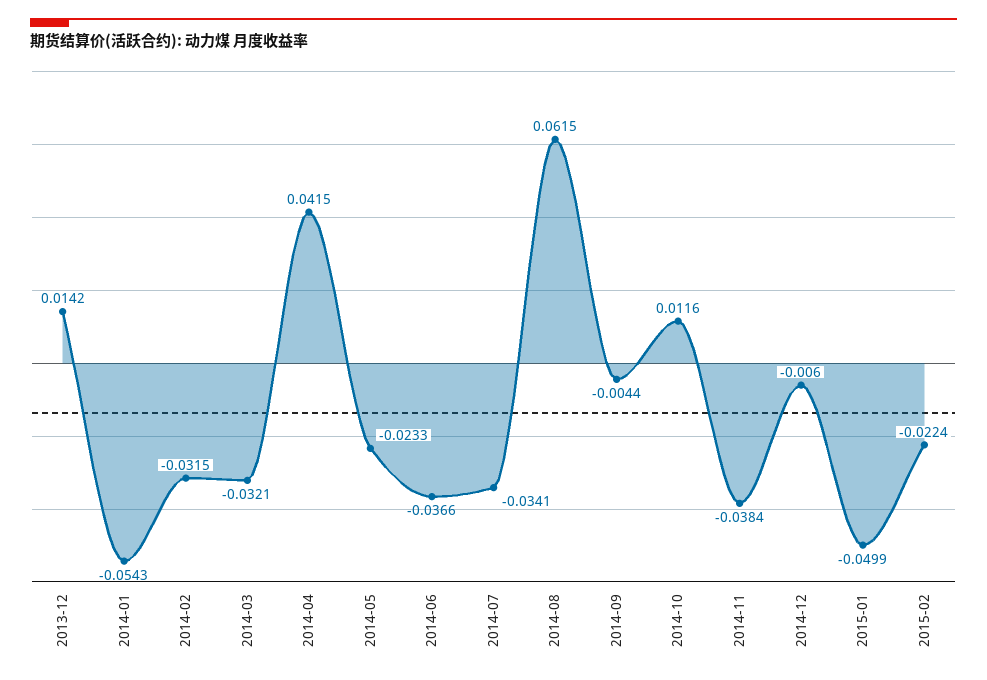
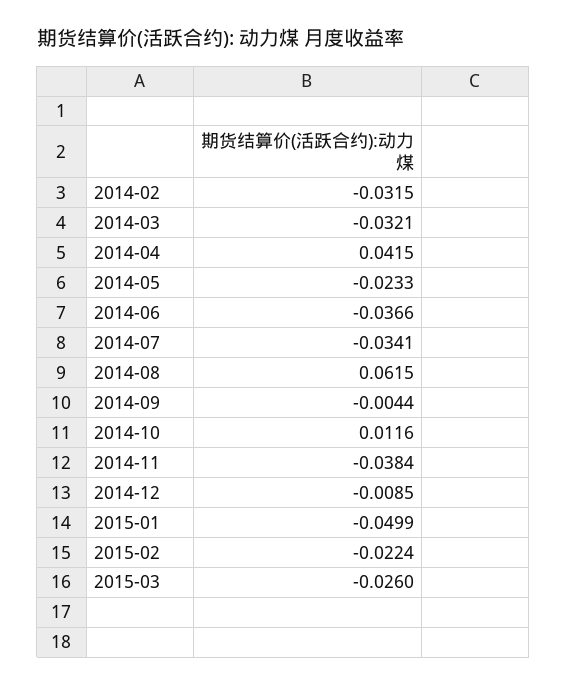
2013-12: 0.0142 -> none
2014-01: -0.0543 -> none
2014-12: -0.006 -> -0.0085
2015-03: none -> -0.026

